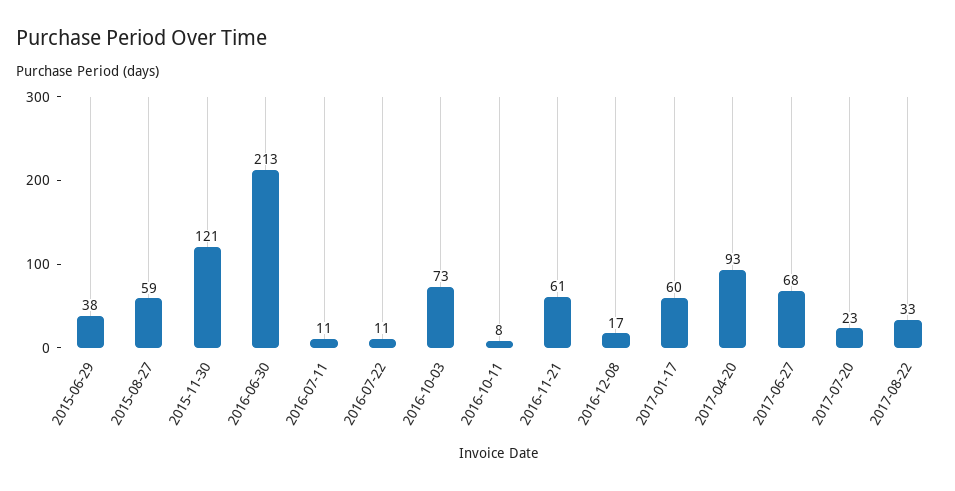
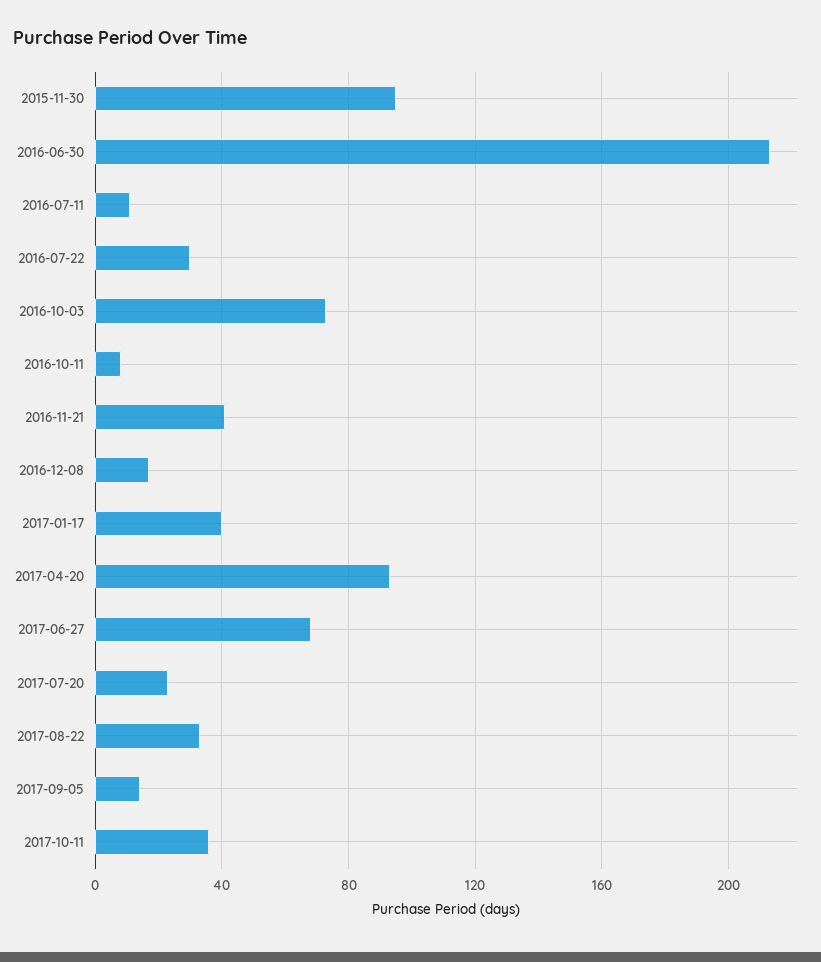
2015-06-29: 38 -> none
2015-08-27: 59 -> none
2015-11-30: 121 -> 95
2016-07-22: 11 -> 30
2016-11-21: 61 -> 40
2017-01-17: 60 -> 40
2017-09-05: none -> 15
2017-10-11: none -> 35

